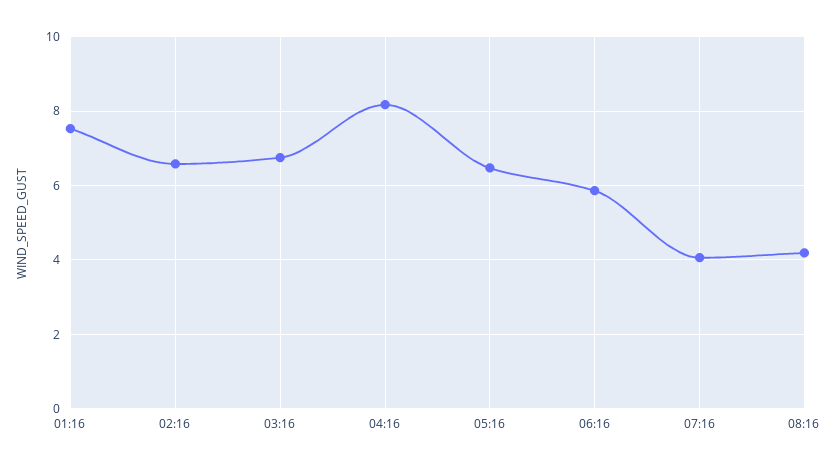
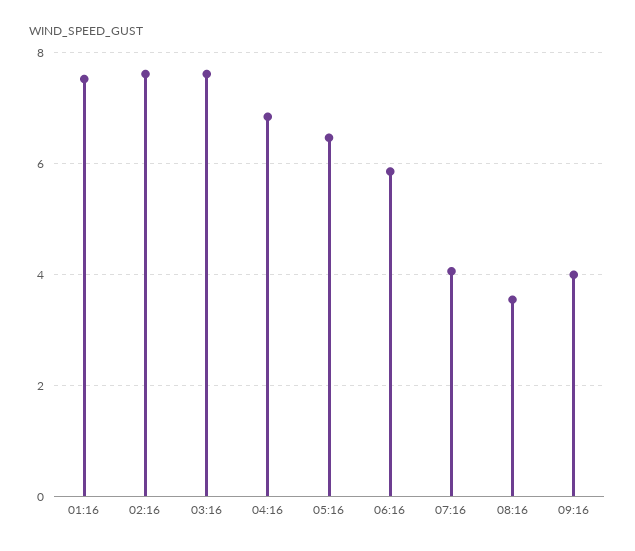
02:16: 6.6 -> 7.6
03:16: 6.8 -> 7.6
04:16: 8.2 -> 6.8
08:16: 4.2 -> 3.6
09:16: none -> 4

